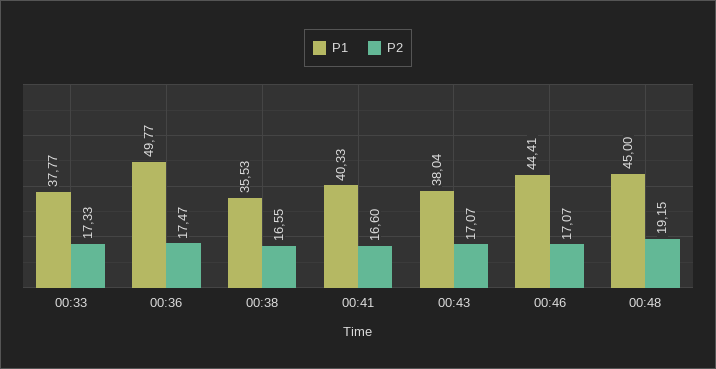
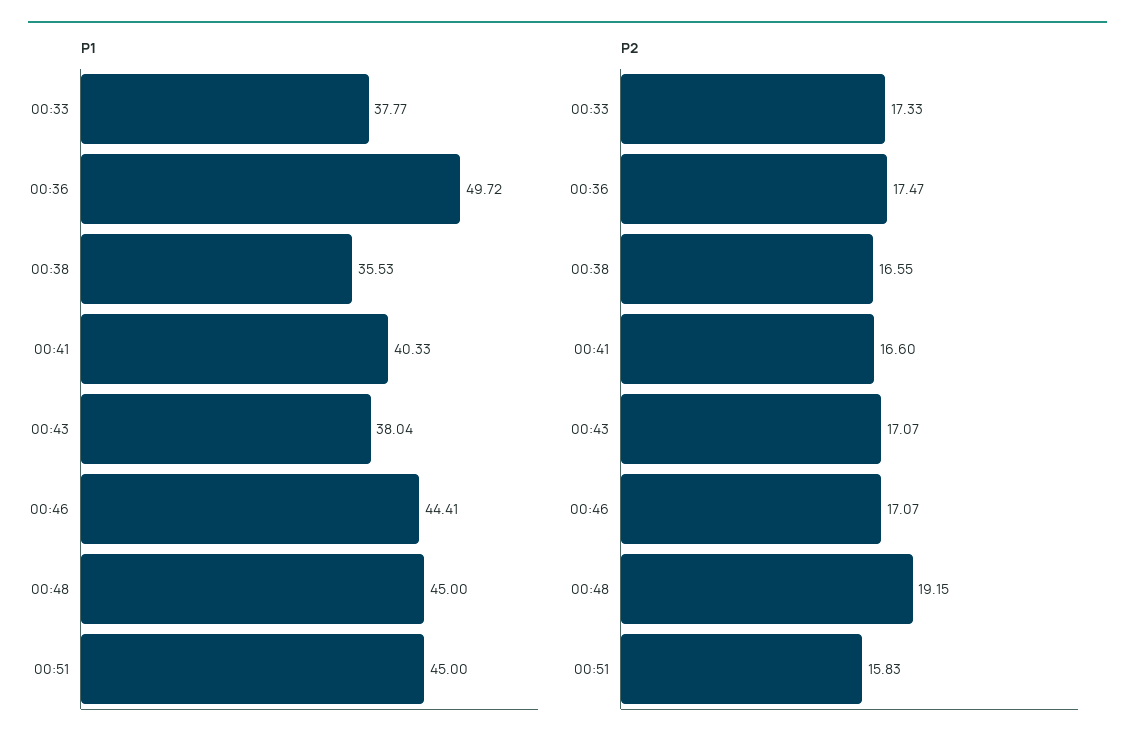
P1, 00:36: 49.77 -> 49.72
P1, 00:51: none -> 45
P2, 00:51: none -> 15.83

